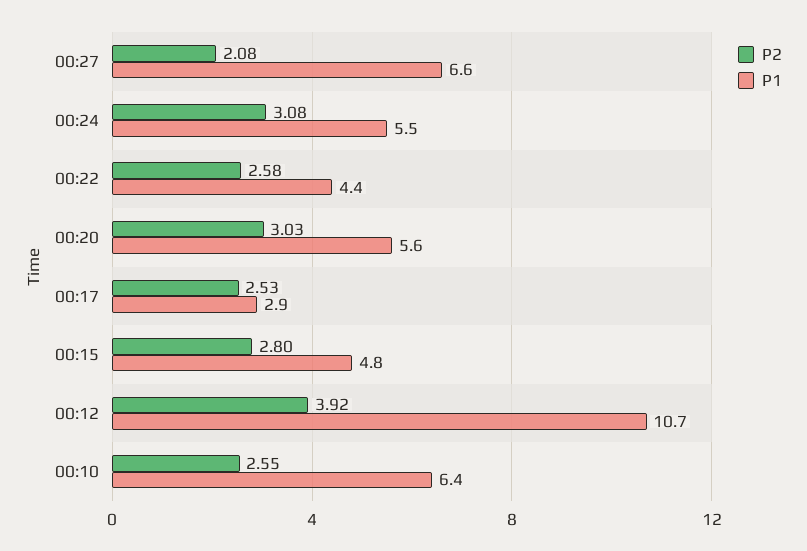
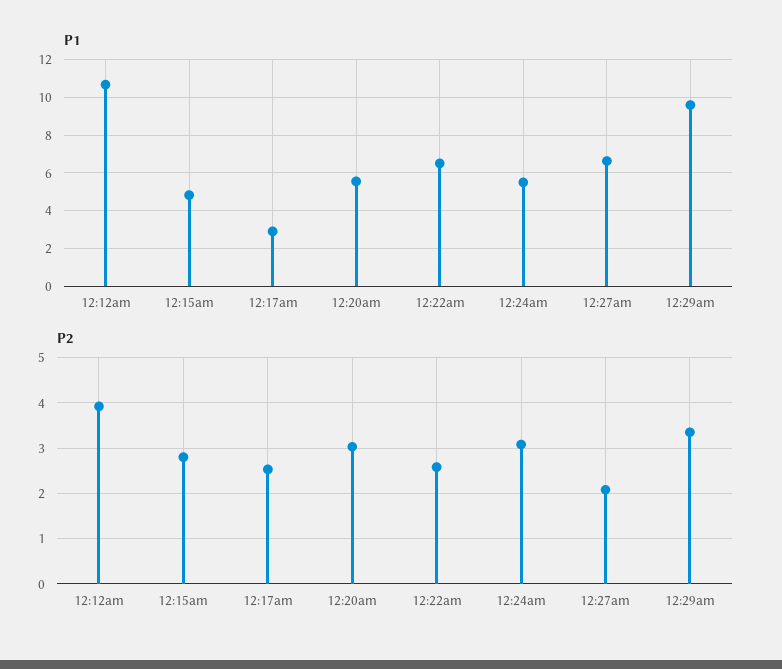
P1, 00:22: 4.4 -> 6.5
P2, 00:10: 2.55 -> none
P1, 00:10: 6.4 -> none
P1, 12:29am: none -> 9.5
P2, 12:29am: none -> 3.4

